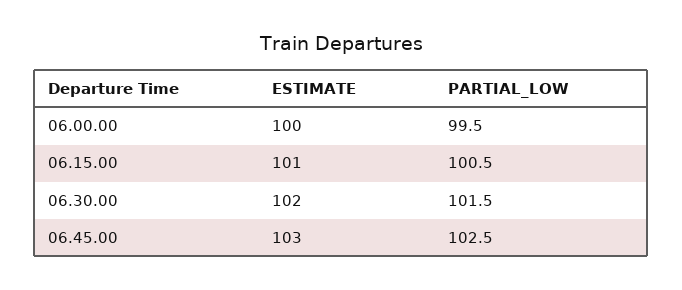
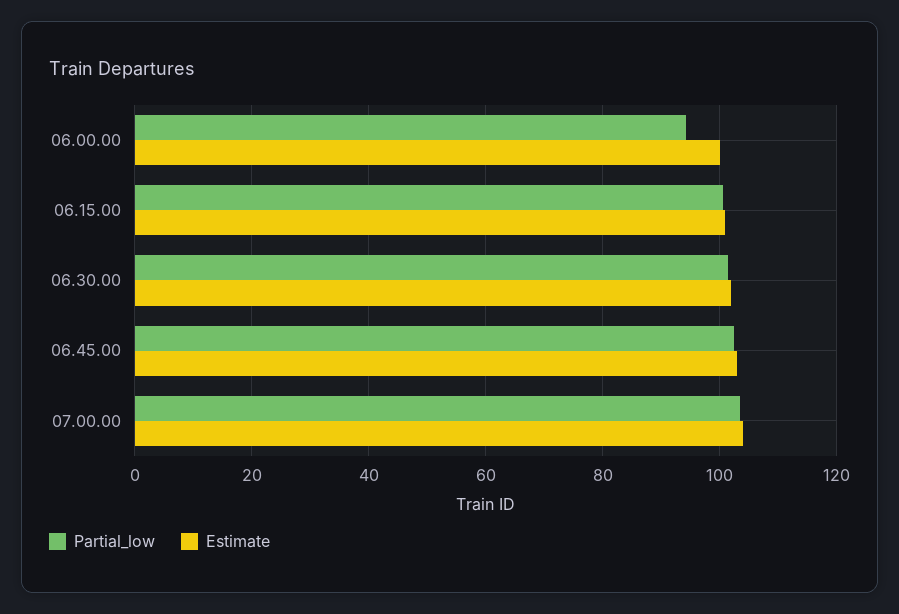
PARTIAL_LOW, 06.00.00: 99.5 -> 94
PARTIAL_LOW, 07.00.00: none -> 104
ESTIMATE, 07.00.00: none -> 104

